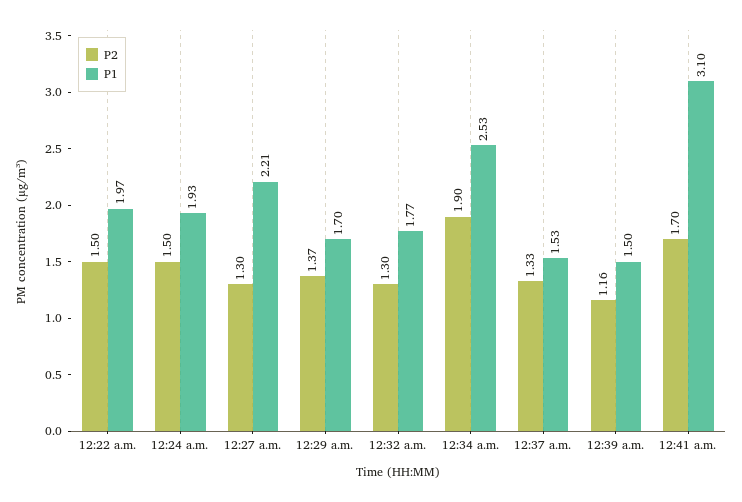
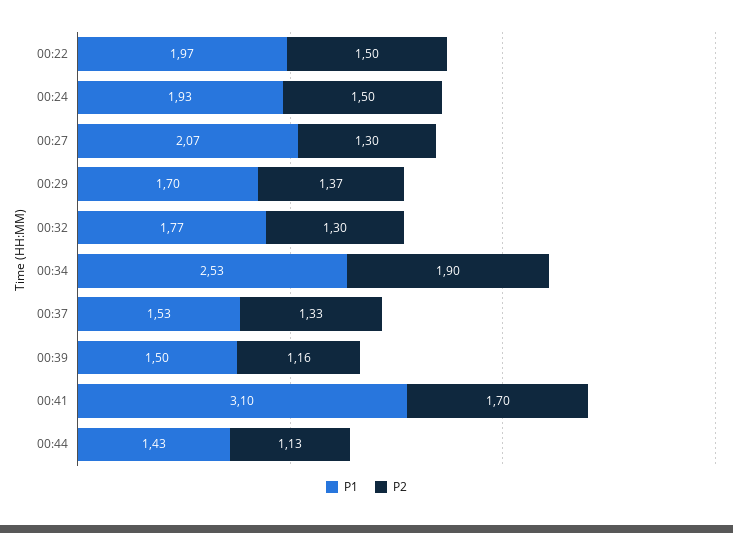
P1, 12:27 a.m.: 2.21 -> 2.07
P1, 00:44: none -> 1.43
P2, 00:44: none -> 1.13

